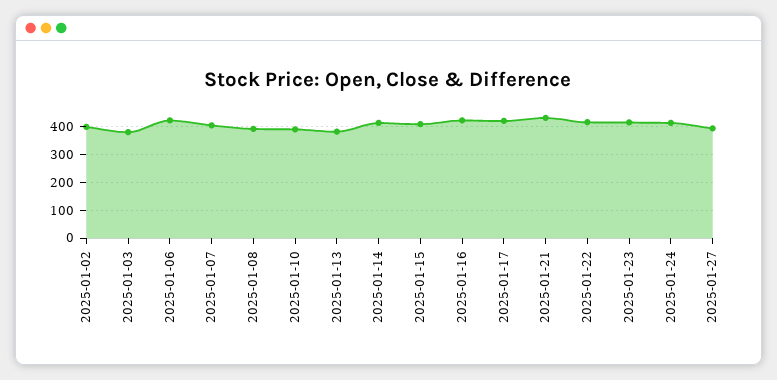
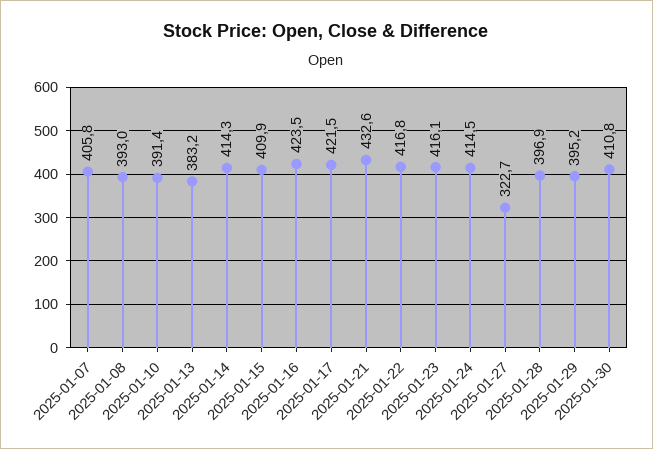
2025-01-02: 400 -> none
2025-01-03: 375 -> none
2025-01-06: 425 -> none
2025-01-27: 400 -> 322.7
2025-01-28: none -> 396.9
2025-01-29: none -> 395.2
2025-01-30: none -> 410.8

